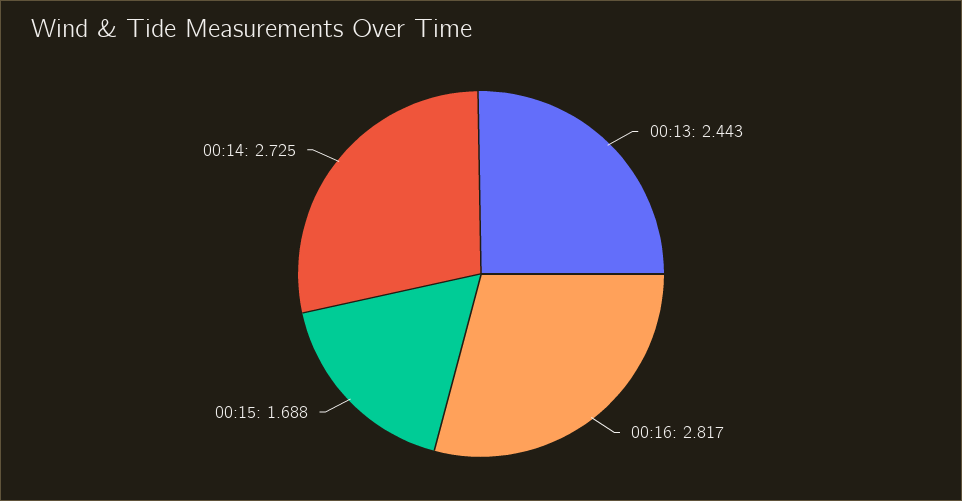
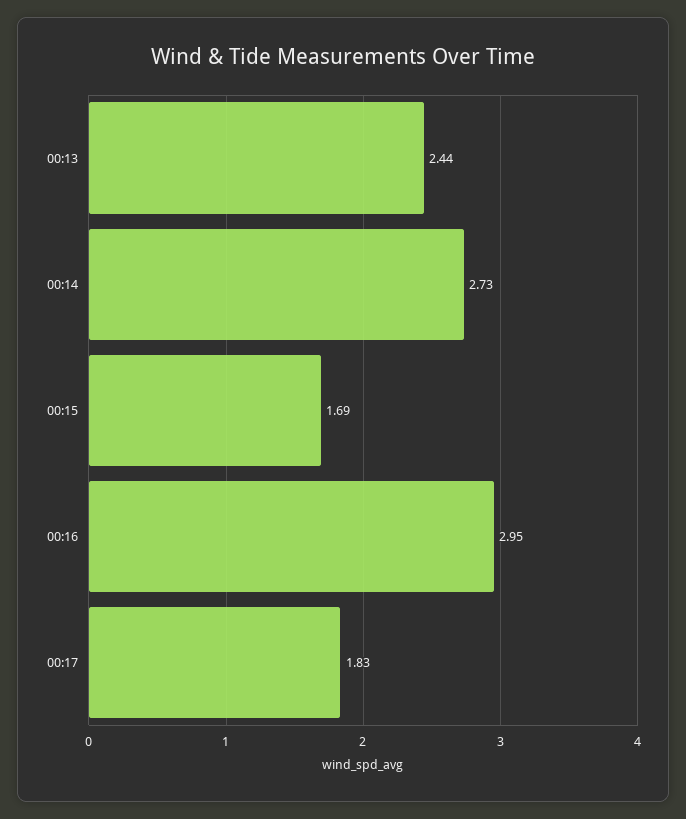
00:16: 2.817 -> 2.95
00:17: none -> 1.83

